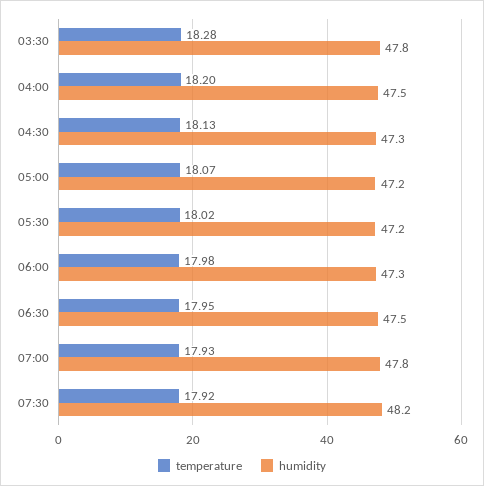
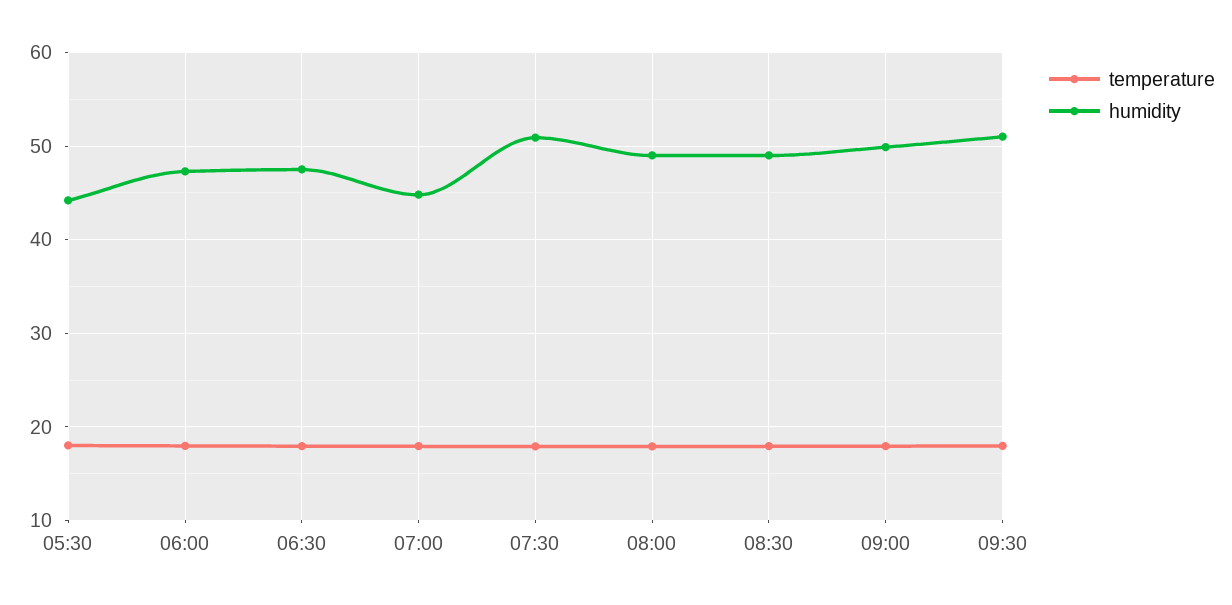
temperature, 03:30: 18.28 -> none
humidity, 03:30: 47.8 -> none
temperature, 04:00: 18.2 -> none
humidity, 04:00: 47.5 -> none
temperature, 04:30: 18.13 -> none
humidity, 04:30: 47.3 -> none
temperature, 05:00: 18.07 -> none
humidity, 05:00: 47.2 -> none
humidity, 05:30: 47.2 -> 44
humidity, 07:00: 47.8 -> 45
humidity, 07:30: 48.2 -> 51
temperature, 08:00: none -> 18
humidity, 08:00: none -> 49
temperature, 08:30: none -> 18
humidity, 08:30: none -> 49
temperature, 09:00: none -> 18
humidity, 09:00: none -> 50
temperature, 09:30: none -> 18
humidity, 09:30: none -> 51

